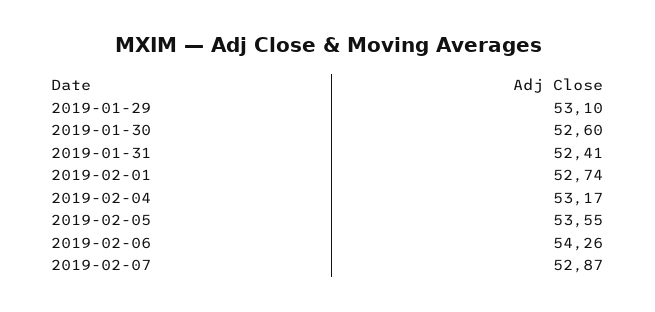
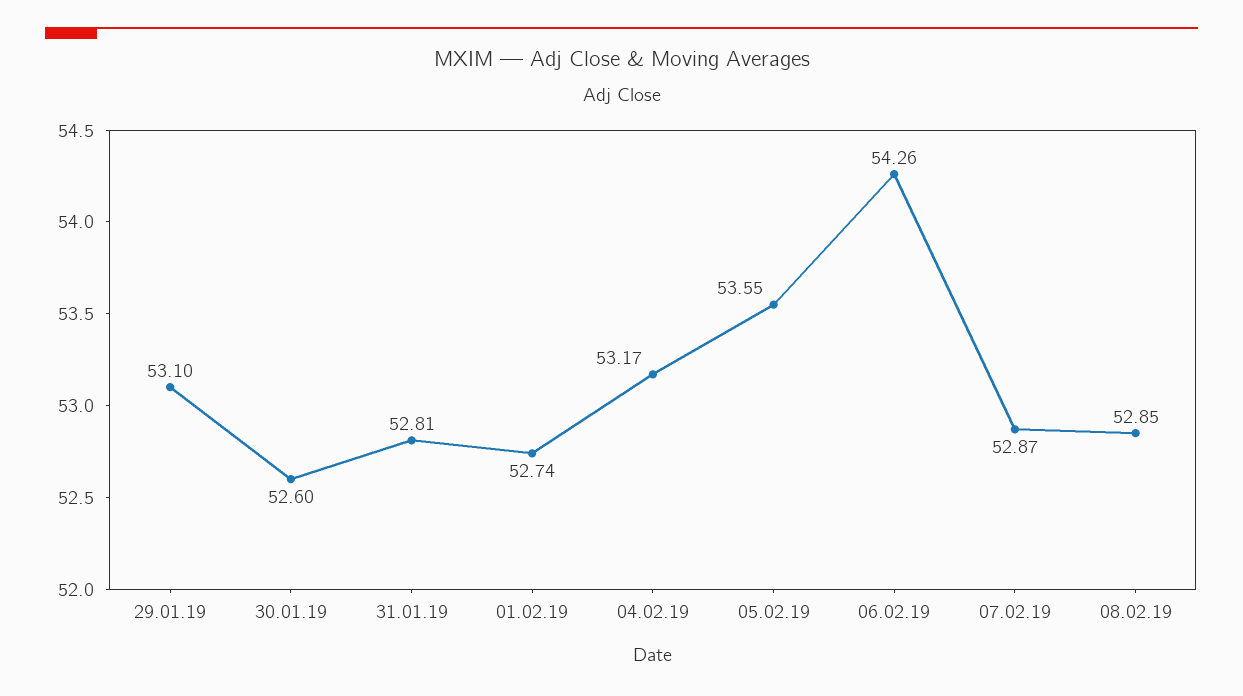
2019-01-31: 52.41 -> 52.81
08.02.19: none -> 52.85

